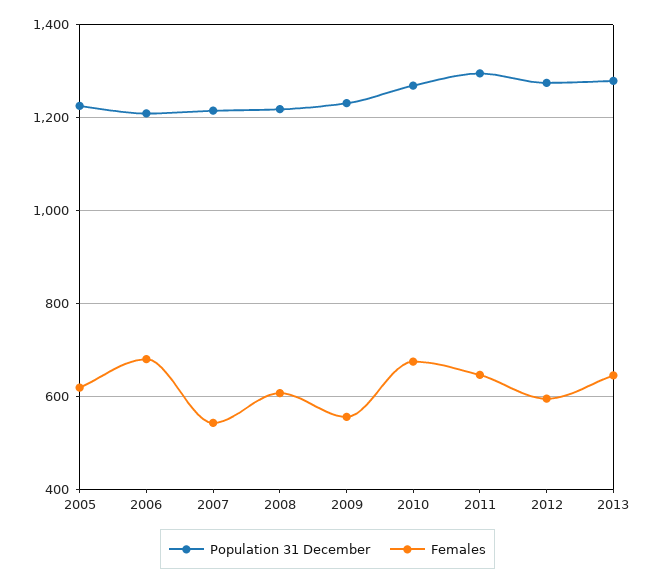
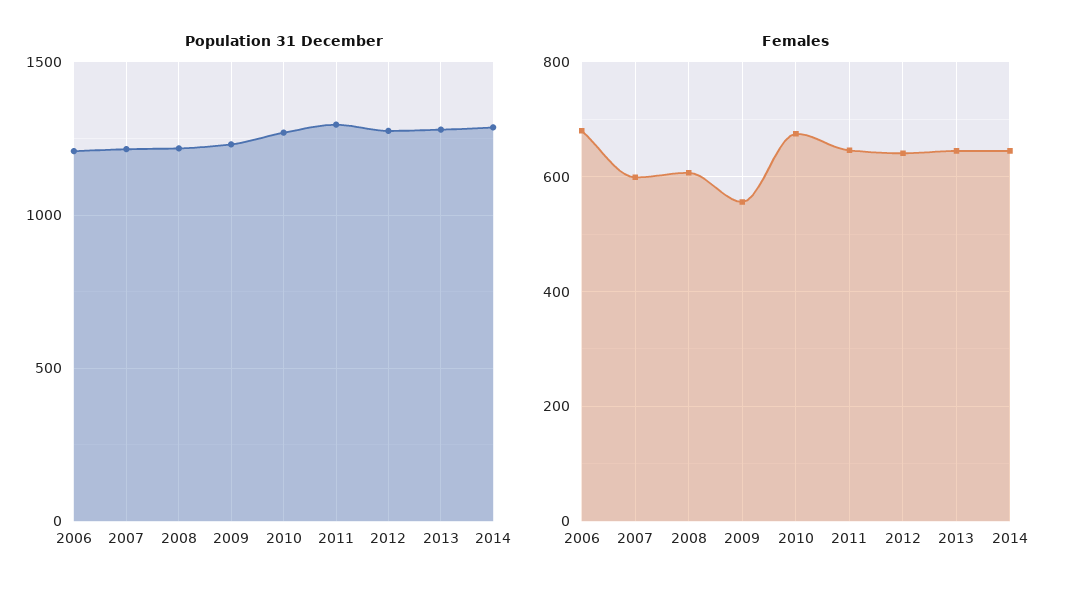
Population 31 December, 2005: 1220 -> none
Females, 2005: 620 -> none
Females, 2007: 540 -> 600
Females, 2012: 600 -> 640
Population 31 December, 2014: none -> 1300
Females, 2014: none -> 640

